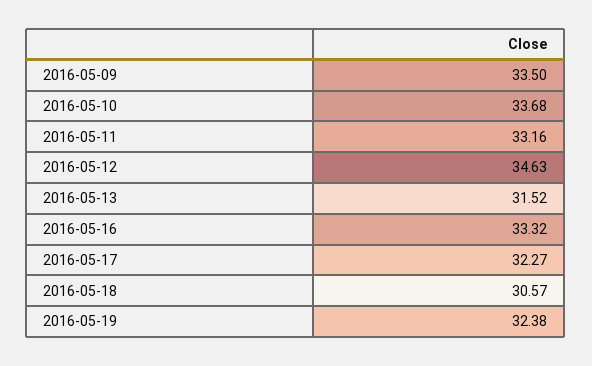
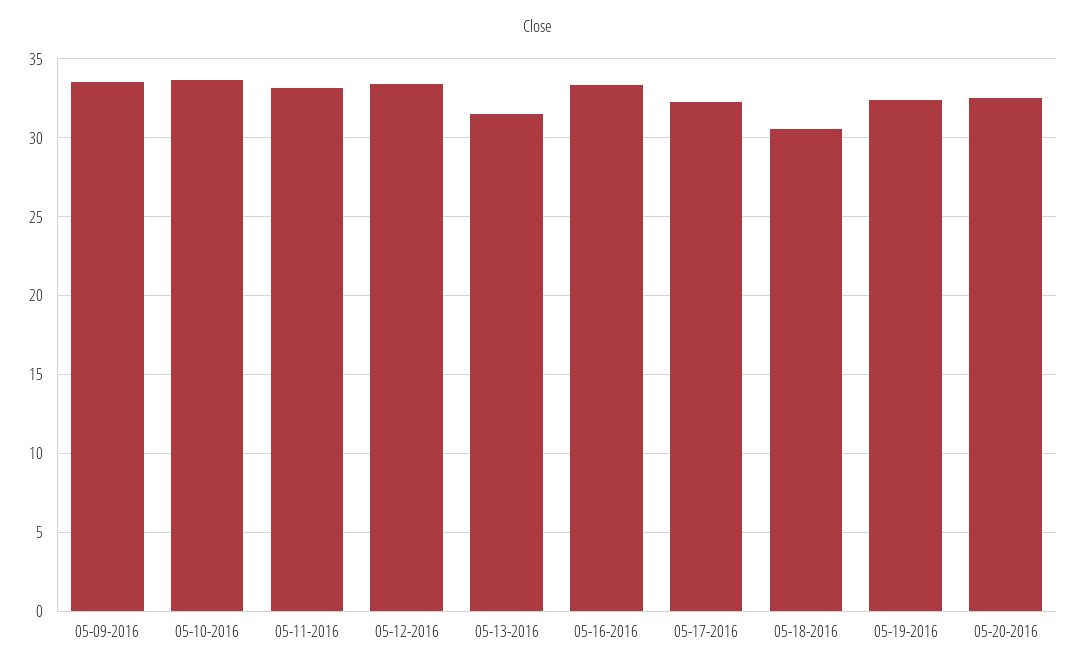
2016-05-12: 34.63 -> 33.5
05-20-2016: none -> 32.5

